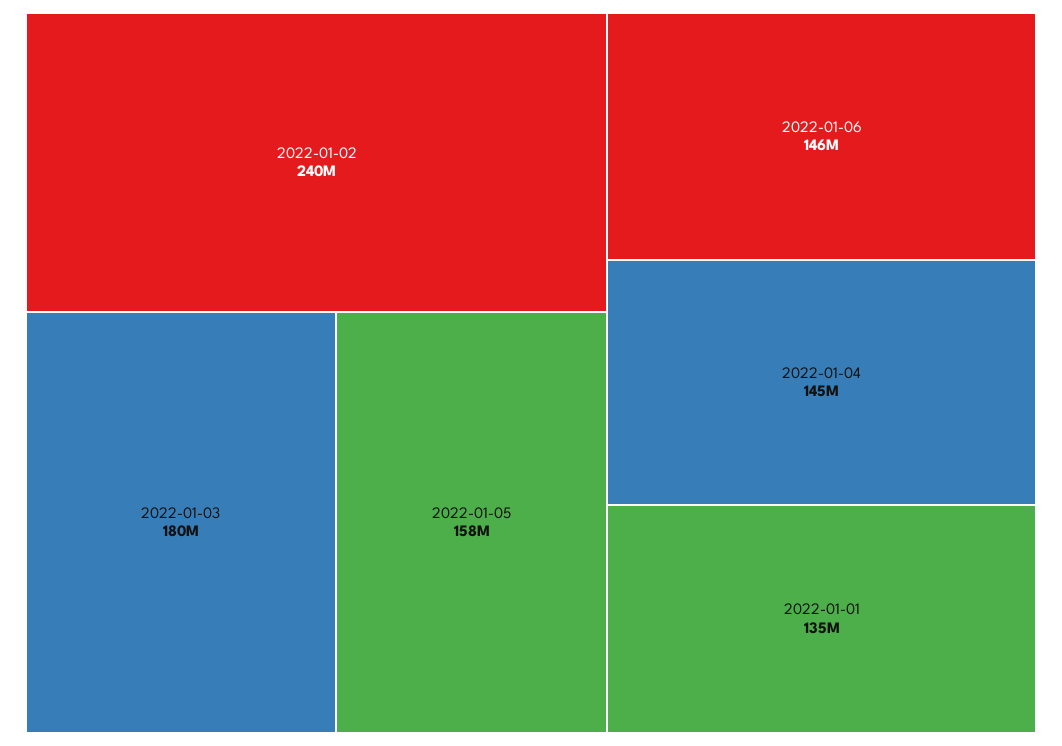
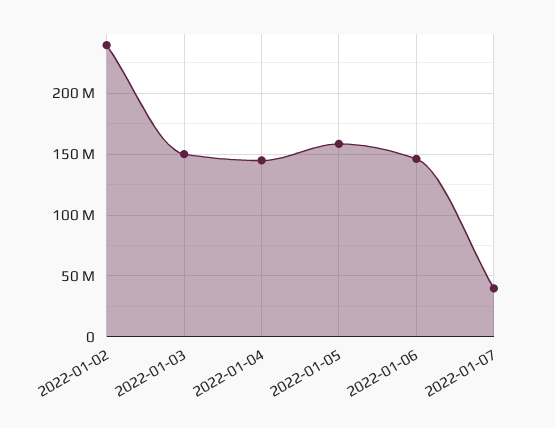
2022-01-03: 180000000 -> 150000000
2022-01-01: 135000000 -> none
2022-01-07: none -> 40000000

